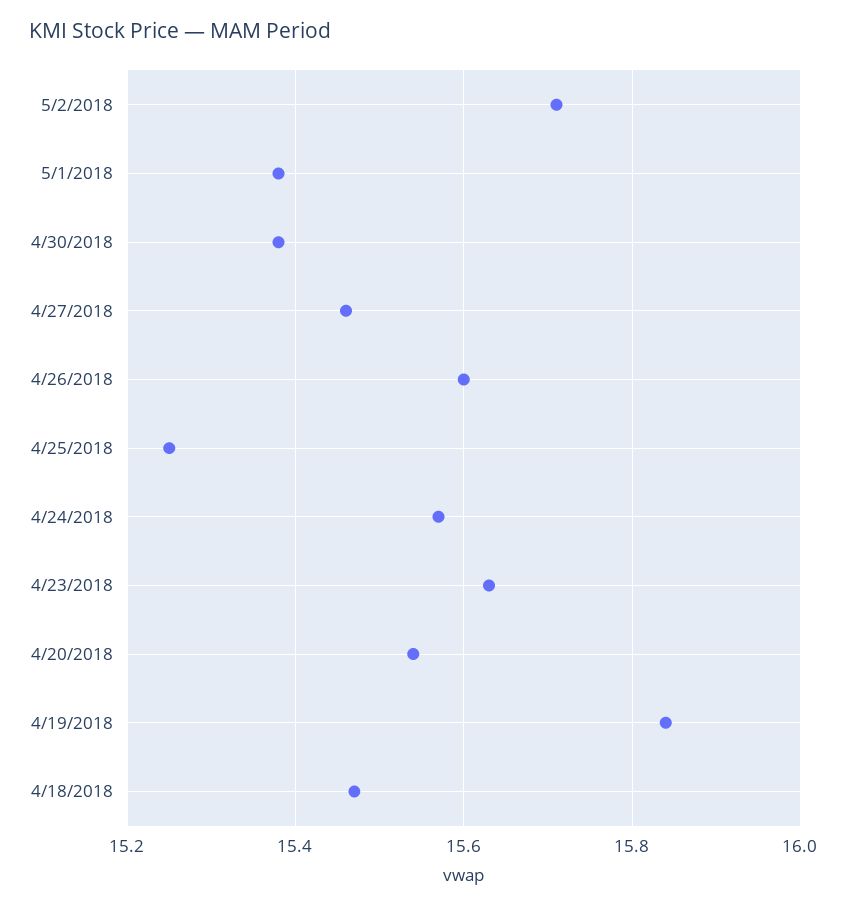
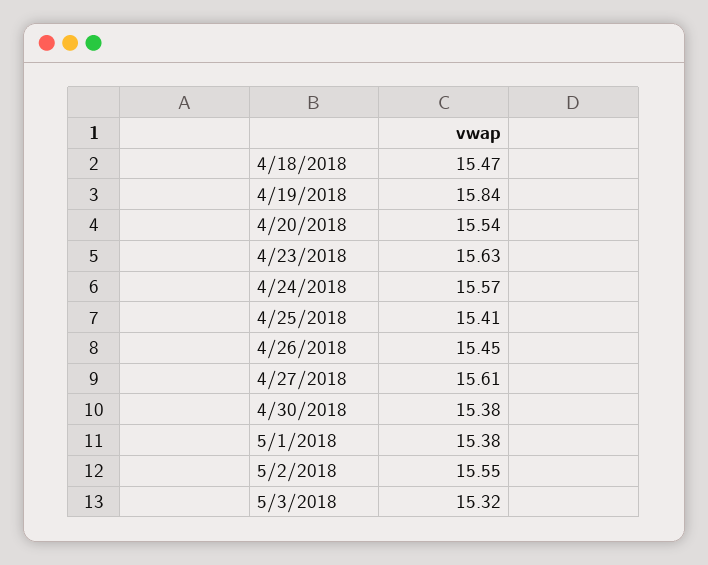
5/2/2018: 15.7 -> 15.55
4/27/2018: 15.45 -> 15.61
4/26/2018: 15.6 -> 15.45
4/25/2018: 15.25 -> 15.41
5/3/2018: none -> 15.32

